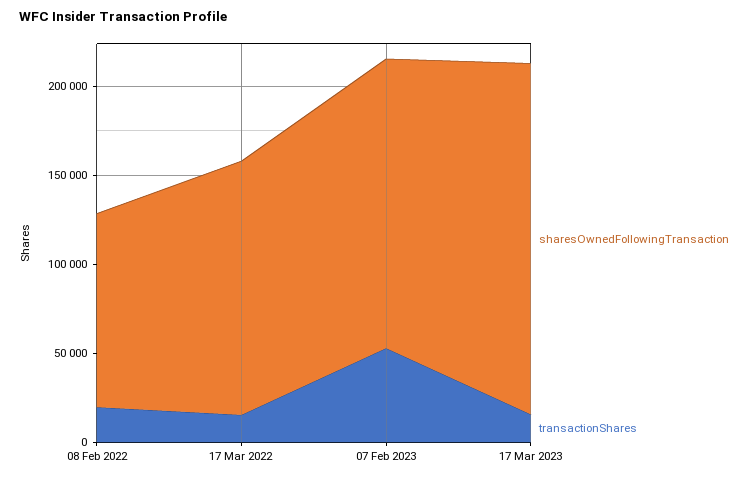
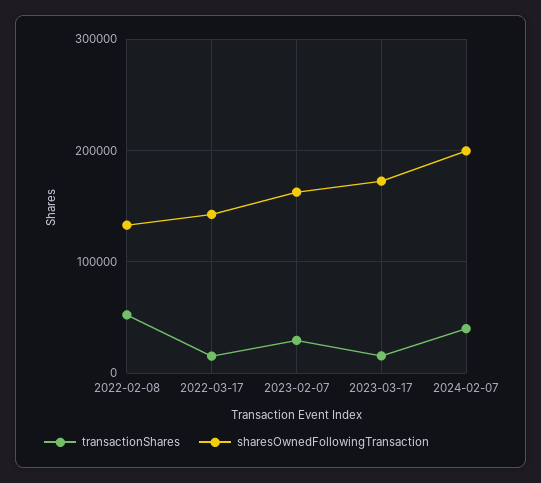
sharesOwnedFollowingTransaction, 08 Feb 2022: 110000 -> 130000
transactionShares, 08 Feb 2022: 20000 -> 50000
transactionShares, 07 Feb 2023: 50000 -> 30000
sharesOwnedFollowingTransaction, 17 Mar 2023: 200000 -> 170000
transactionShares, 2024-02-07: none -> 40000
sharesOwnedFollowingTransaction, 2024-02-07: none -> 200000

